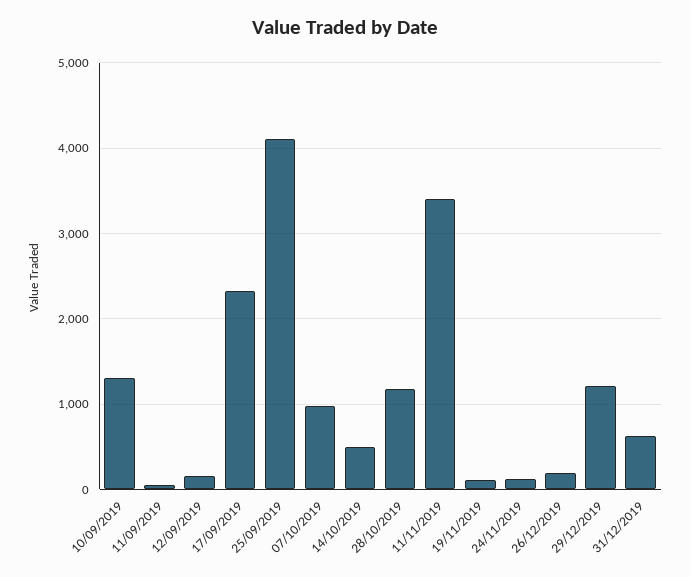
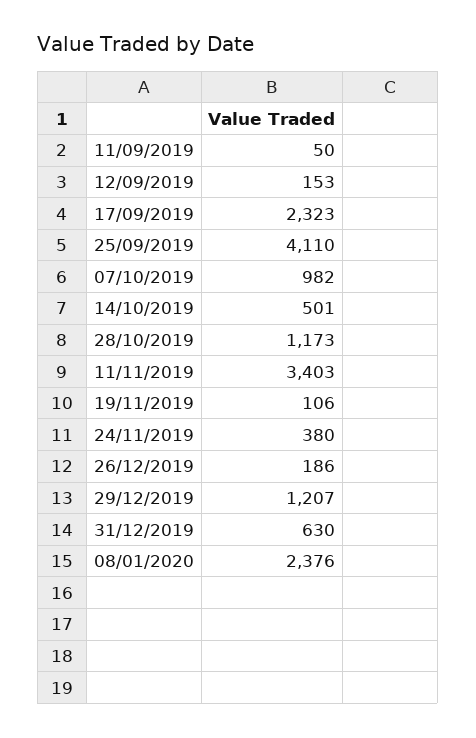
10/09/2019: 1300 -> none
24/11/2019: 100 -> 380
08/01/2020: none -> 2376

